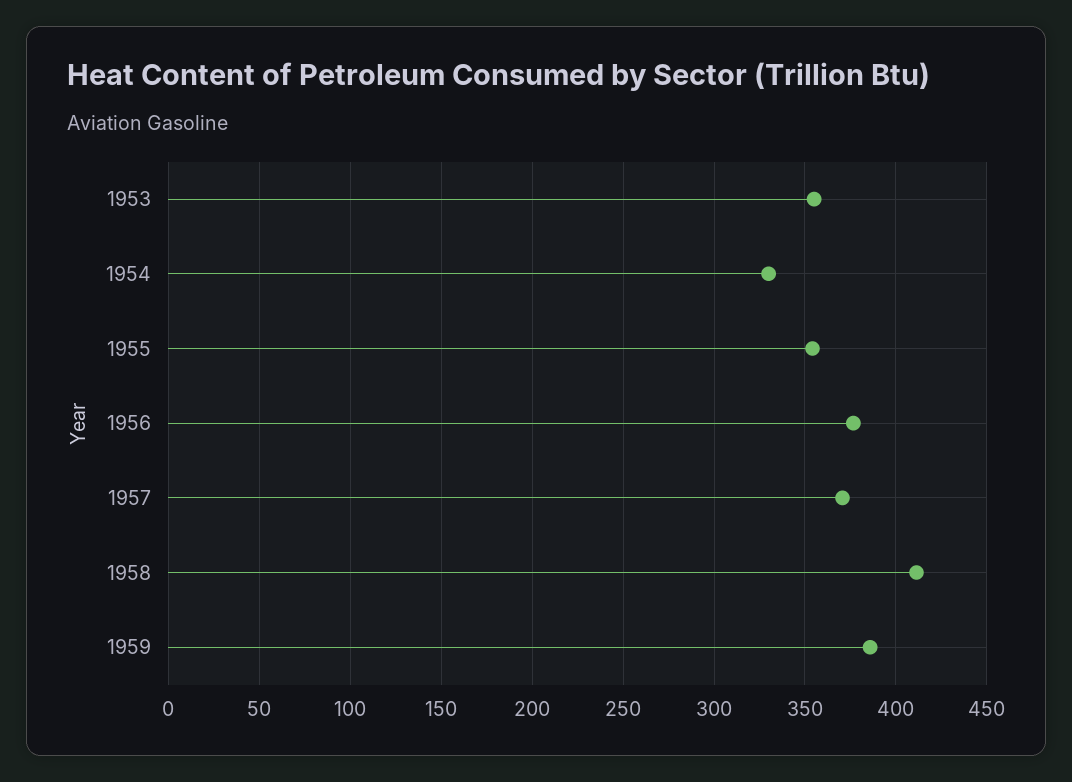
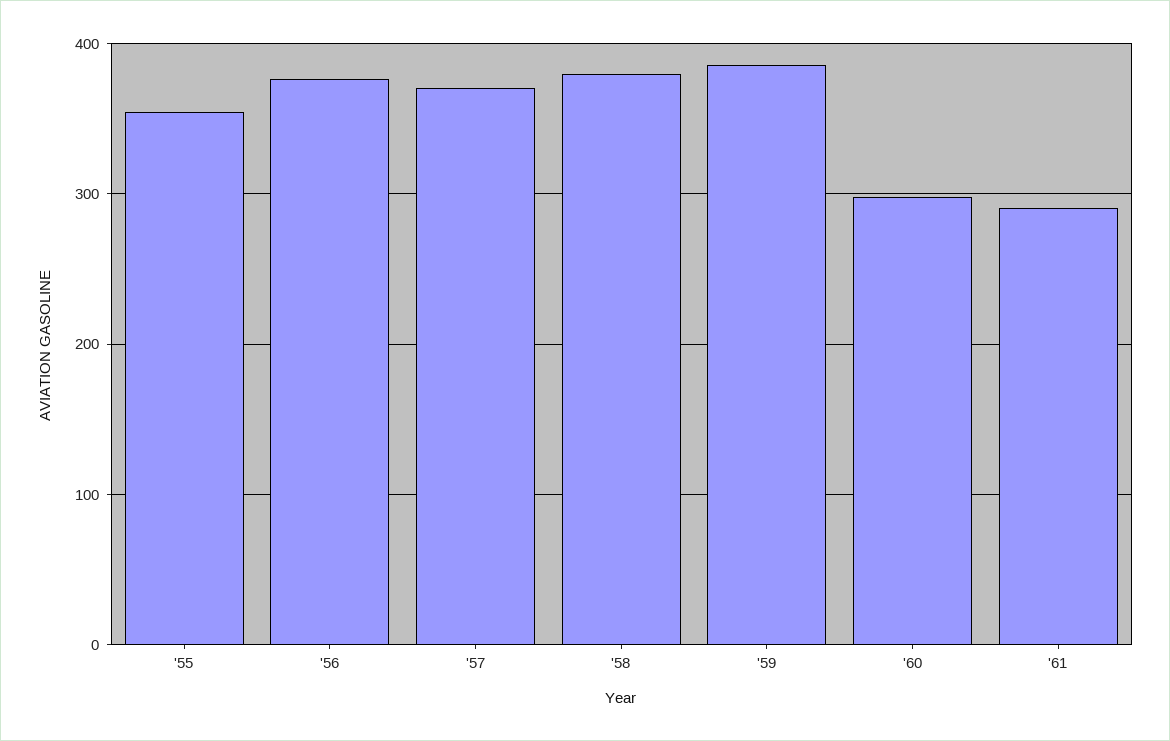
1953: 355 -> none
1954: 330 -> none
1958: 410 -> 380
'60: none -> 300
'61: none -> 290

